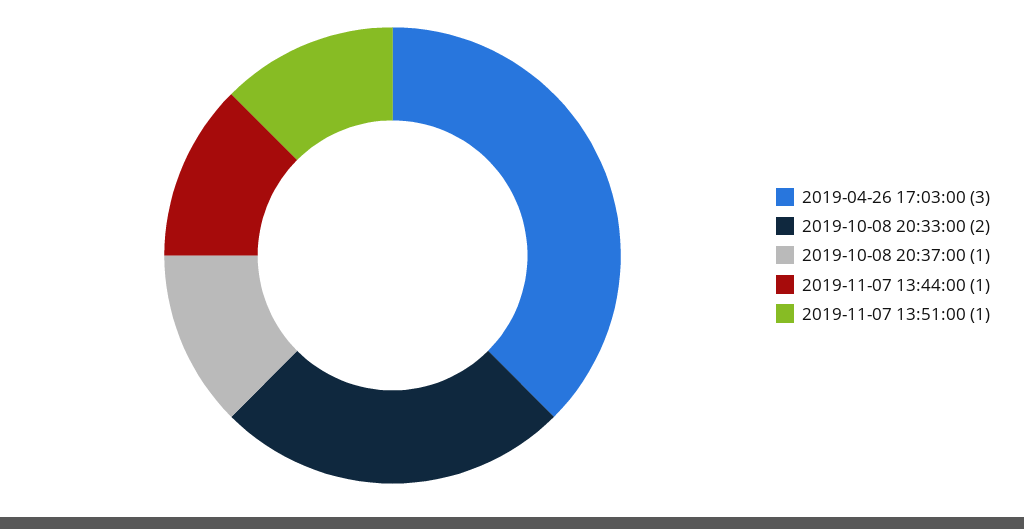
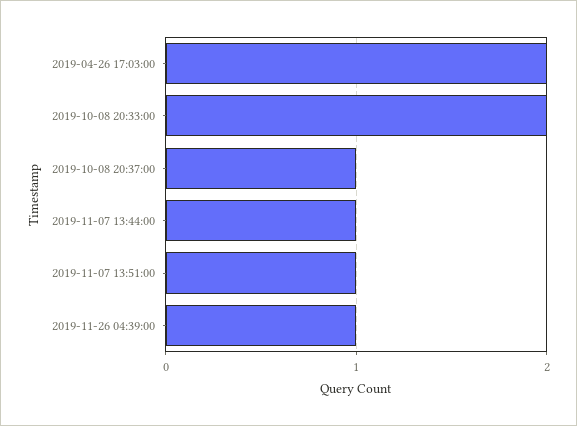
2019-04-26 17:03:00: 3 -> 2
2019-11-26 04:39:00: none -> 1

